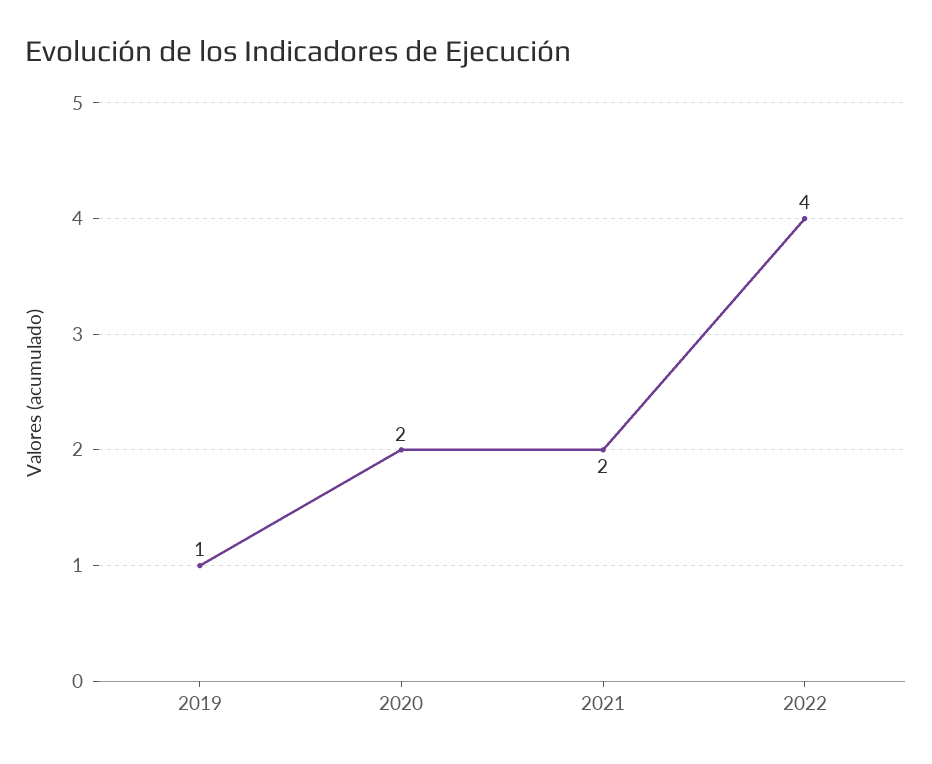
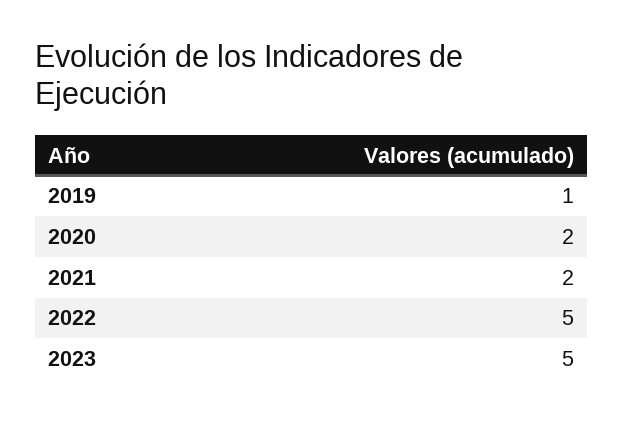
2022: 4 -> 5
2023: none -> 5

